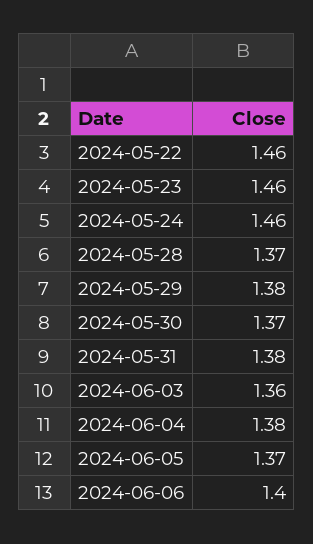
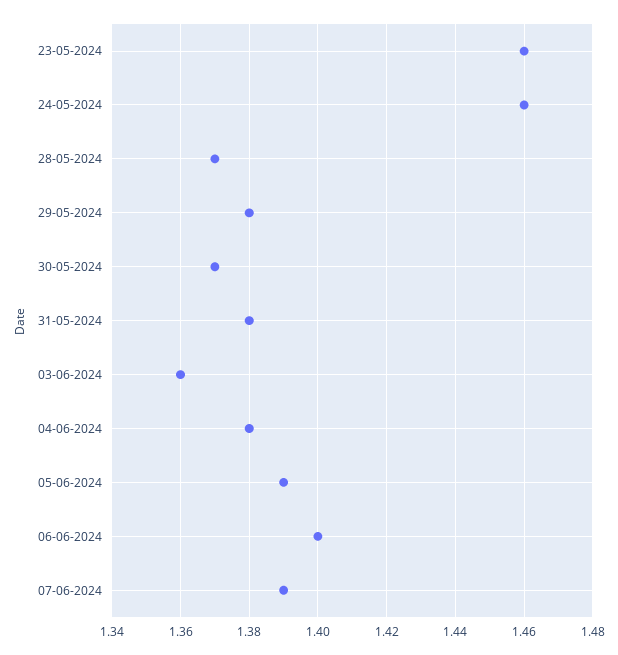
2024-05-22: 1.46 -> none
2024-06-05: 1.37 -> 1.39
07-06-2024: none -> 1.39

